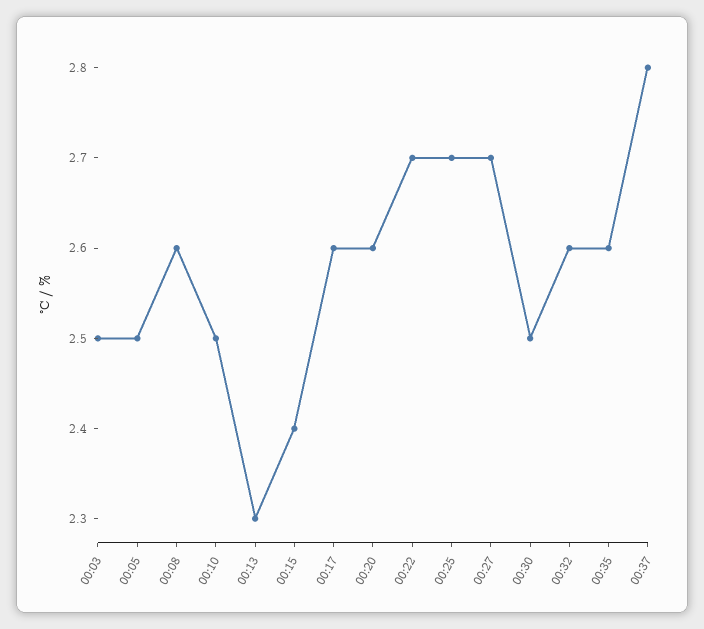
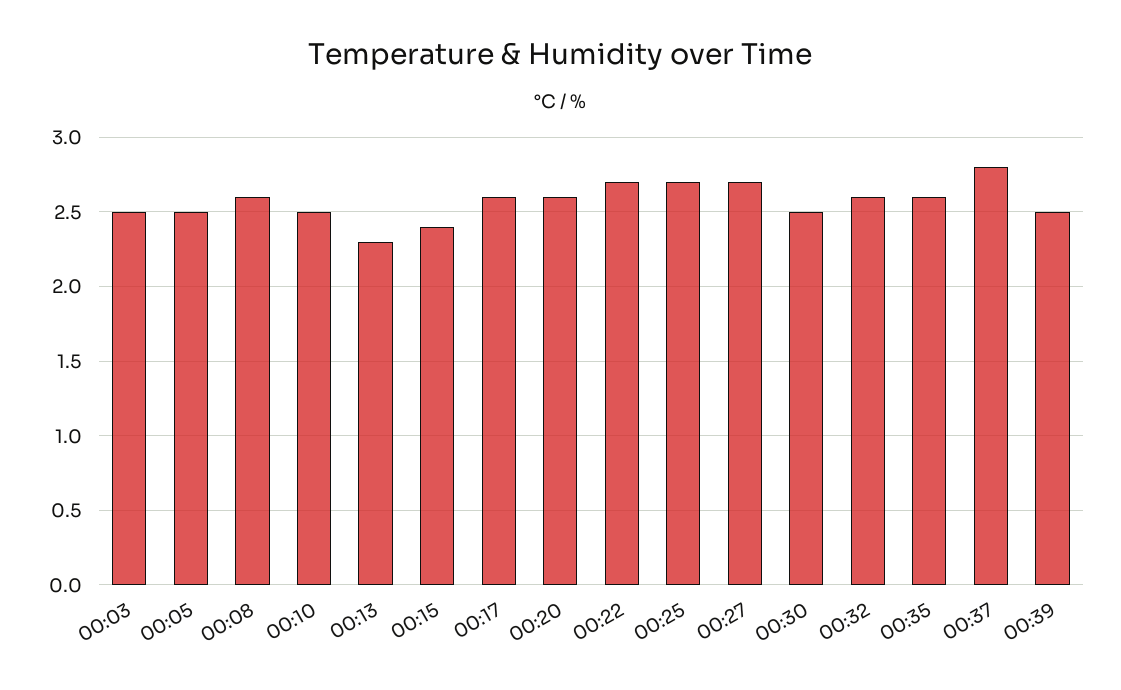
00:39: none -> 2.5

